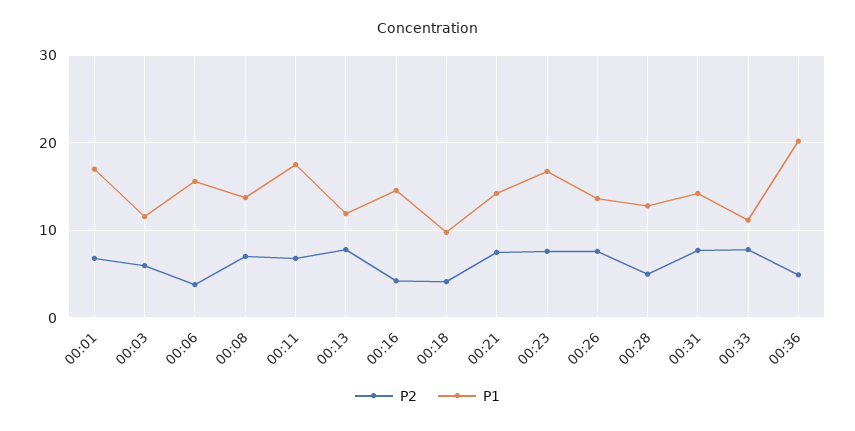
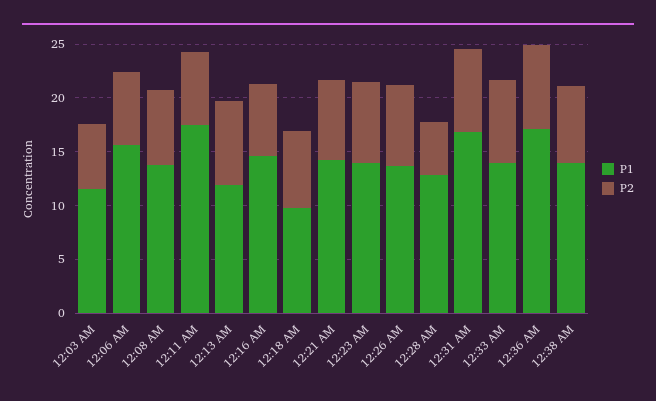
P2, 00:01: 7 -> none
P1, 00:01: 17 -> none
P2, 00:06: 4 -> 7
P2, 00:16: 4 -> 7
P2, 00:18: 4 -> 7
P1, 00:23: 17 -> 14
P1, 00:31: 14 -> 17
P1, 00:33: 11 -> 14
P2, 00:36: 5 -> 8
P1, 00:36: 20 -> 17
P1, 12:38 AM: none -> 14
P2, 12:38 AM: none -> 7

